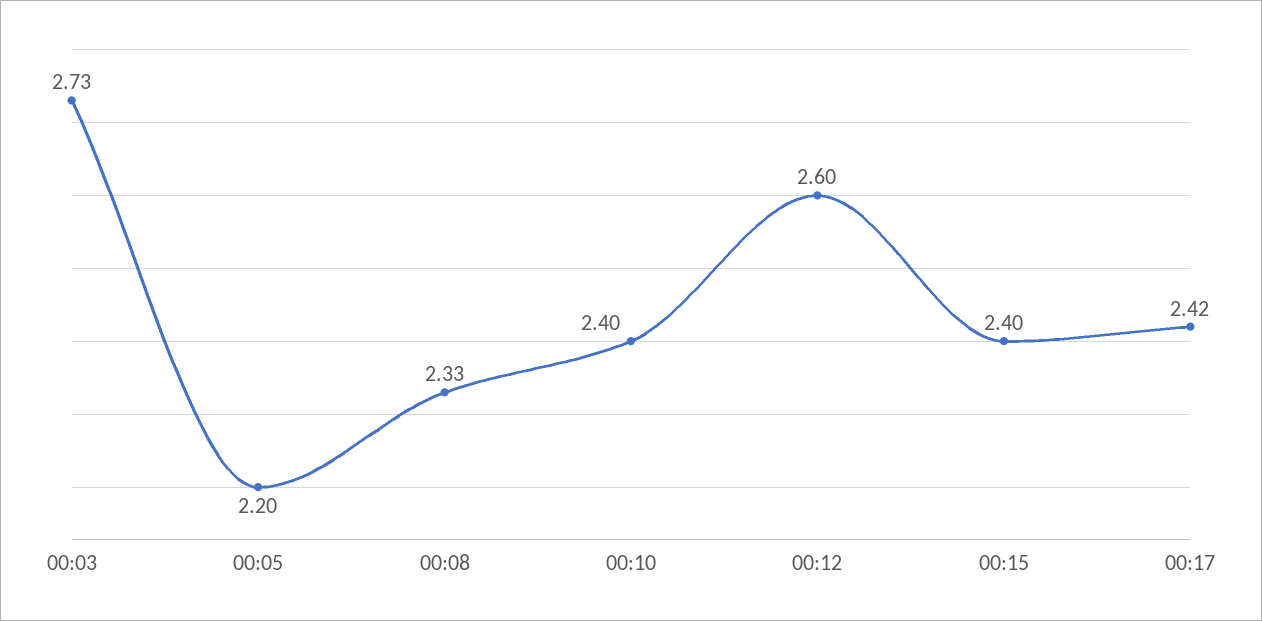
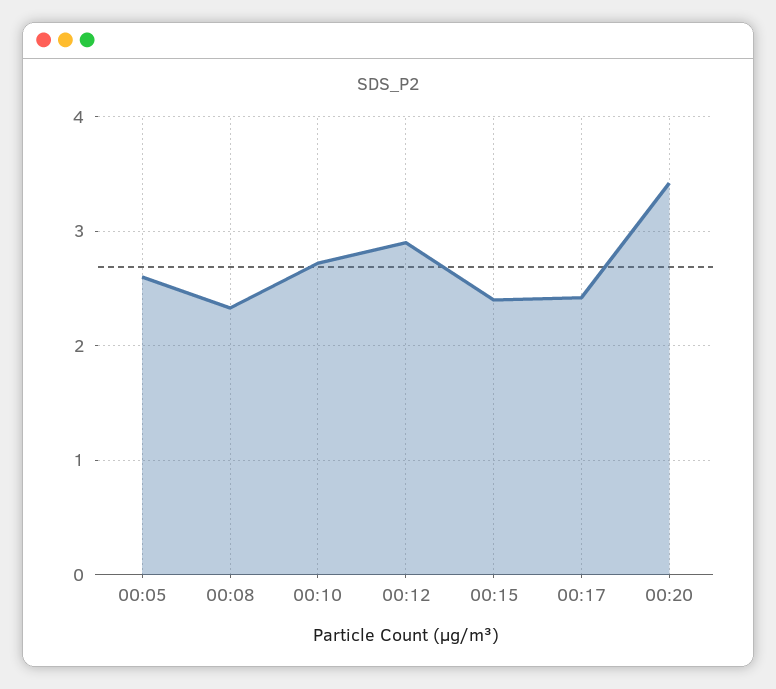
00:03: 2.73 -> none
00:05: 2.2 -> 2.6
00:10: 2.4 -> 2.7
00:12: 2.6 -> 2.9
00:20: none -> 3.4

